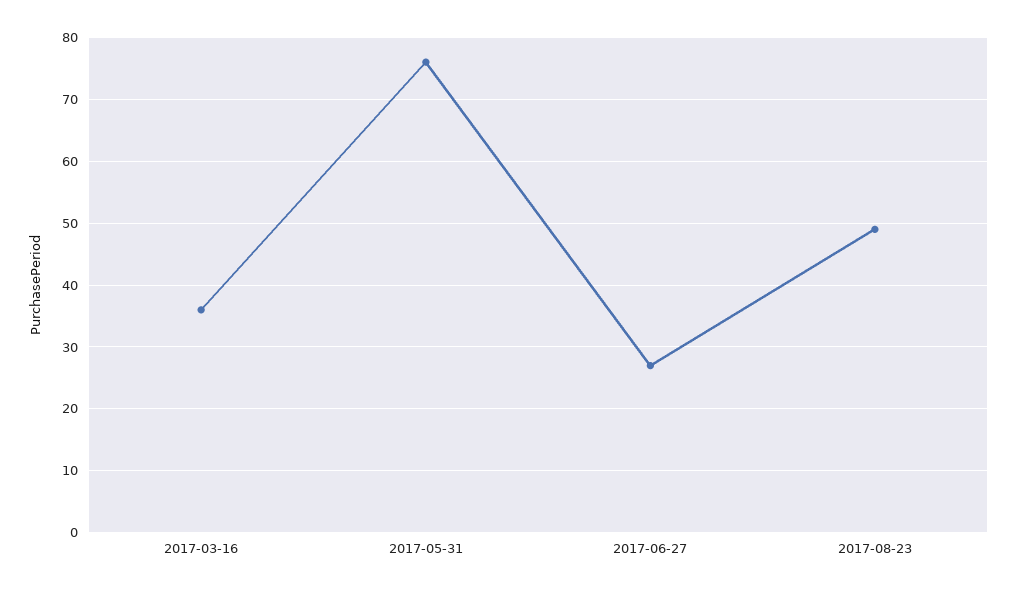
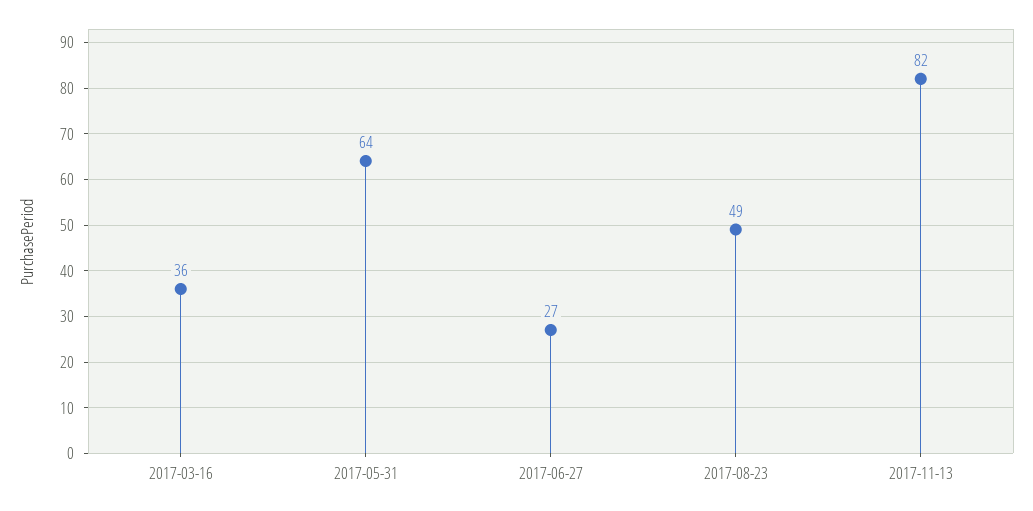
2017-05-31: 76 -> 64
2017-11-13: none -> 82

